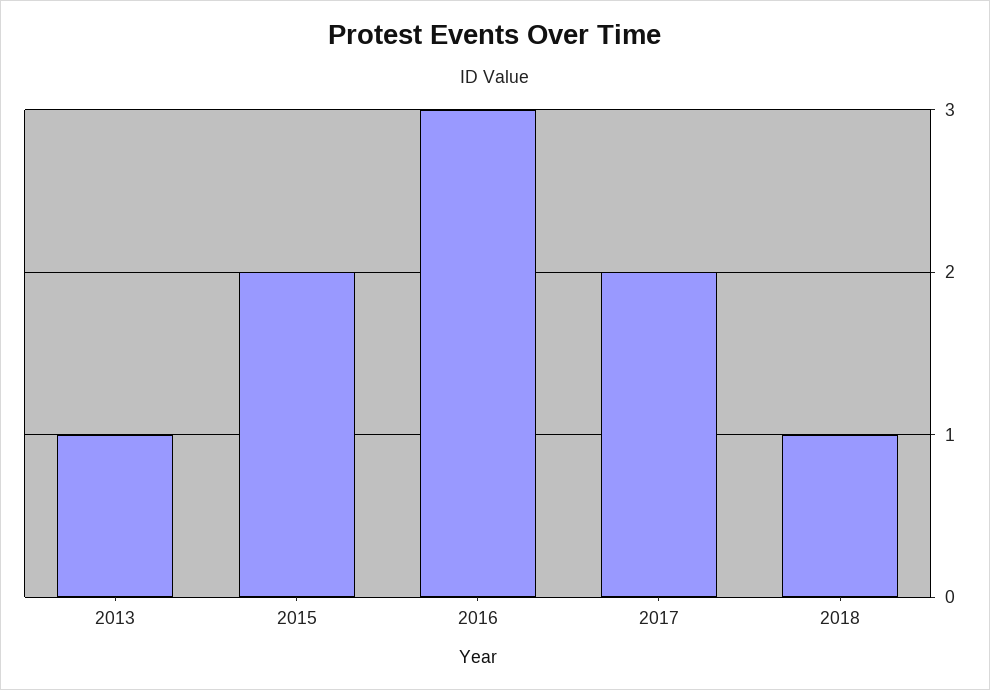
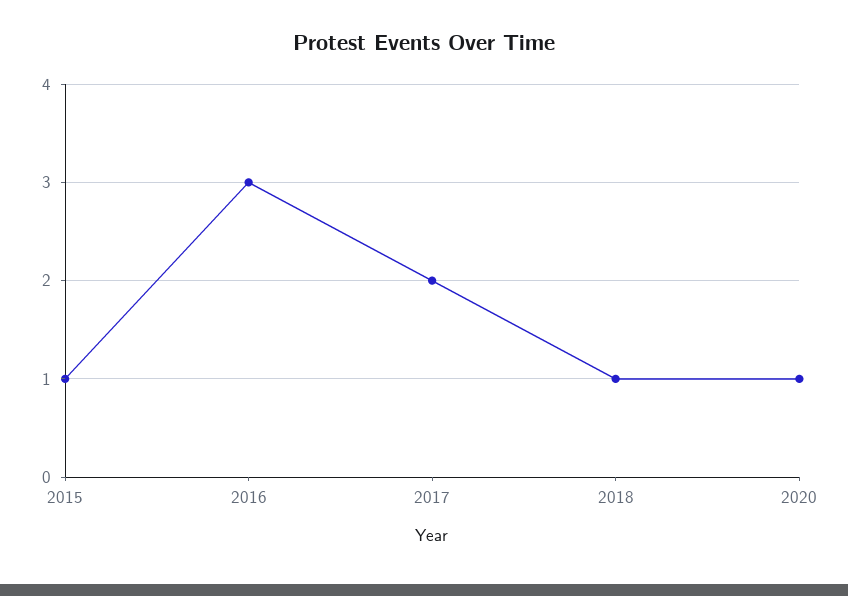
2013: 1 -> none
2015: 2 -> 1
2020: none -> 1

